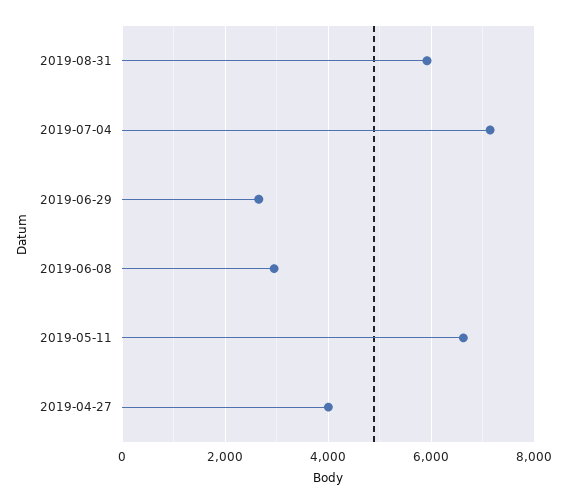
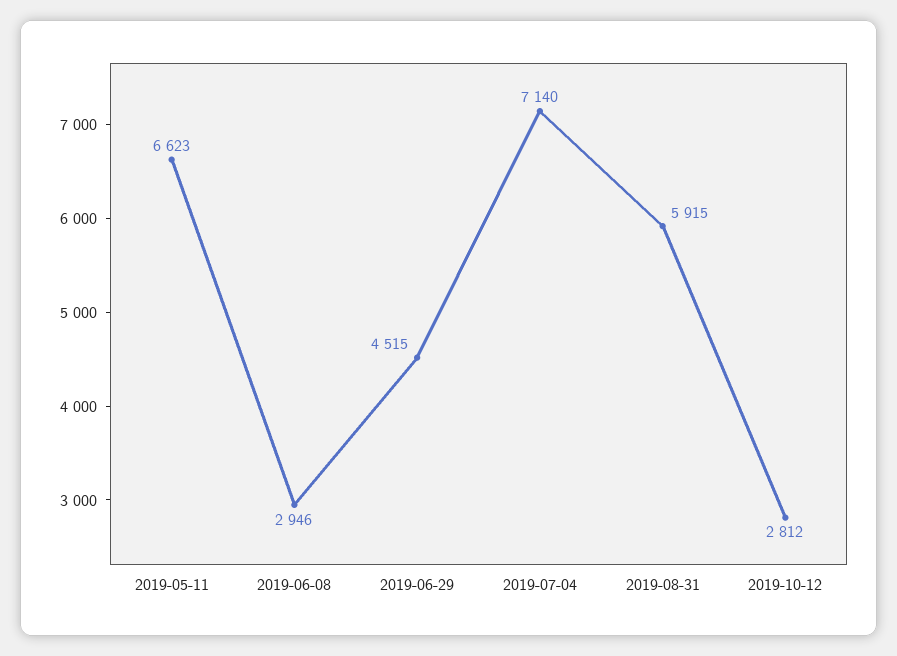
2019-06-29: 2600 -> 4515
2019-04-27: 4000 -> none
2019-10-12: none -> 2812

